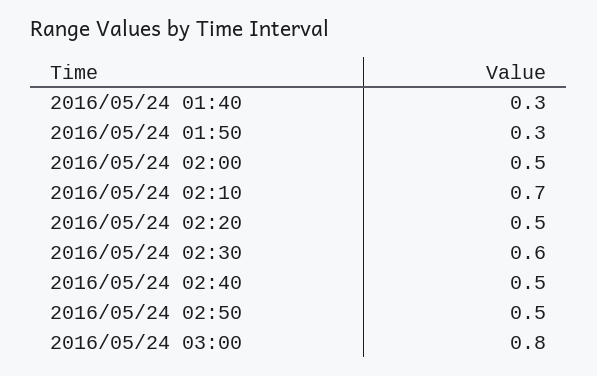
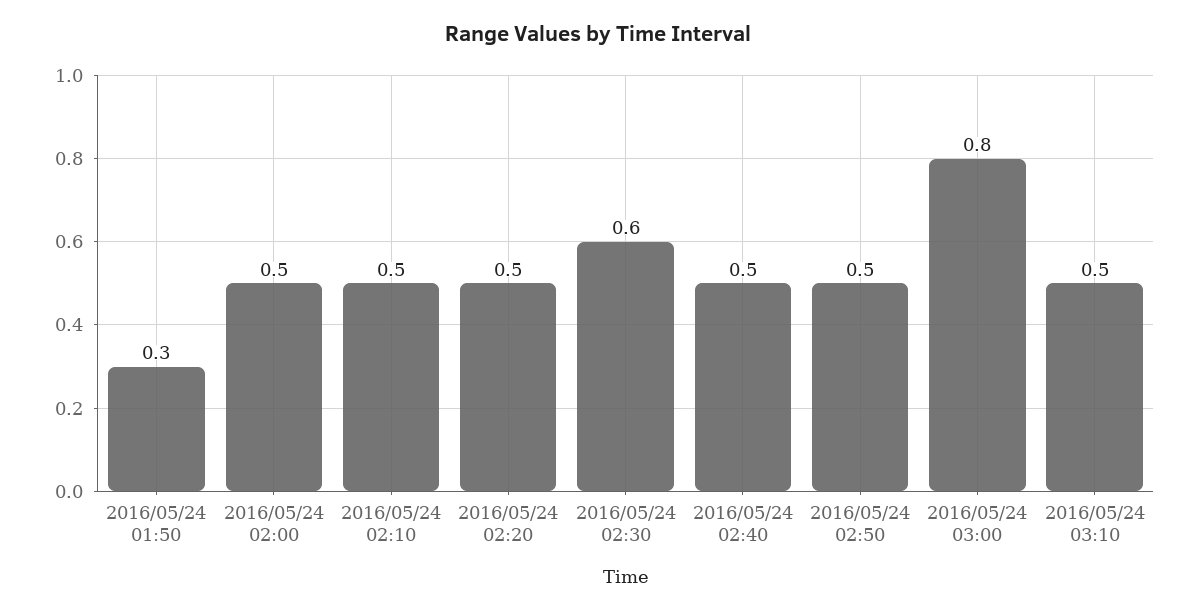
2016/05/24 01:40: 0.3 -> none
2016/05/24 02:10: 0.7 -> 0.5
2016/05/24 03:10: none -> 0.5

